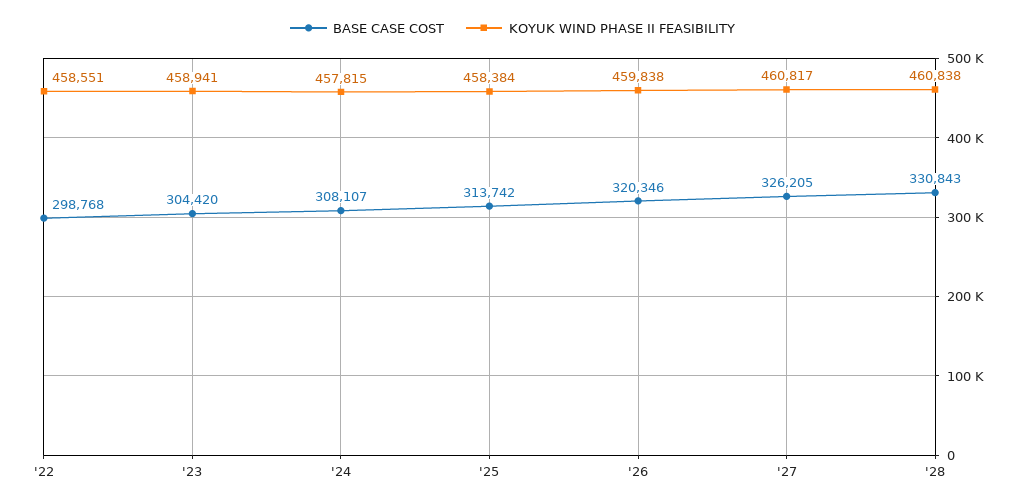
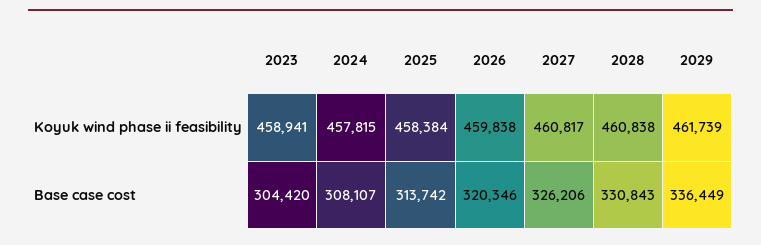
BASE CASE COST, '22: 298768 -> none
KOYUK WIND PHASE II FEASIBILITY, '22: 458551 -> none
BASE CASE COST, '27: 326205 -> 326206
KOYUK WIND PHASE II FEASIBILITY, 2029: none -> 461739
BASE CASE COST, 2029: none -> 336449

